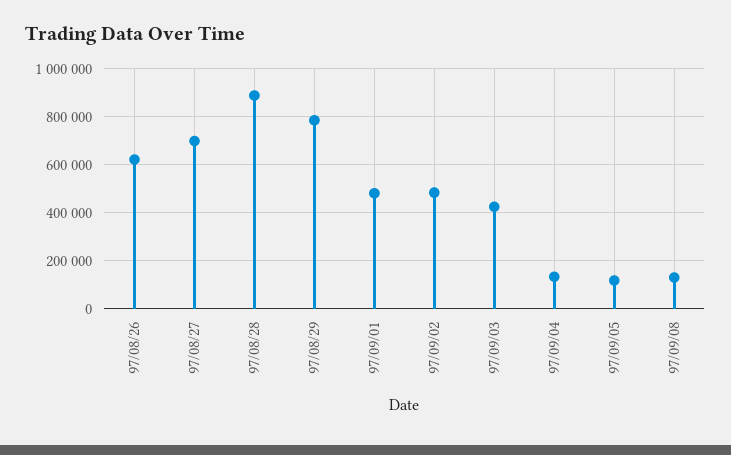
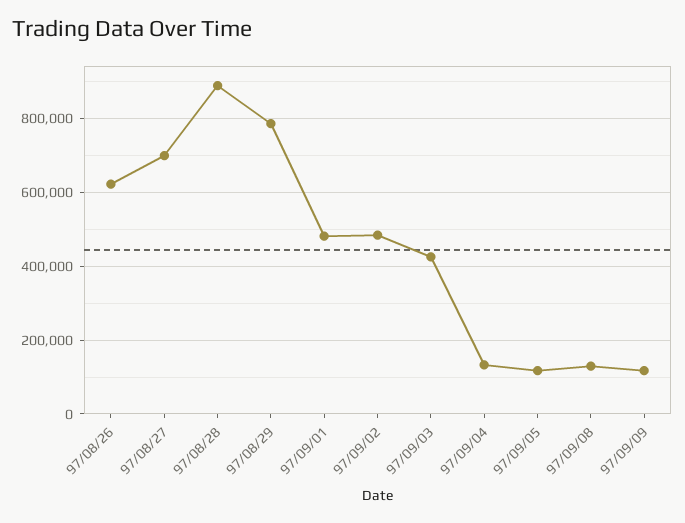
97/09/09: none -> 120000

